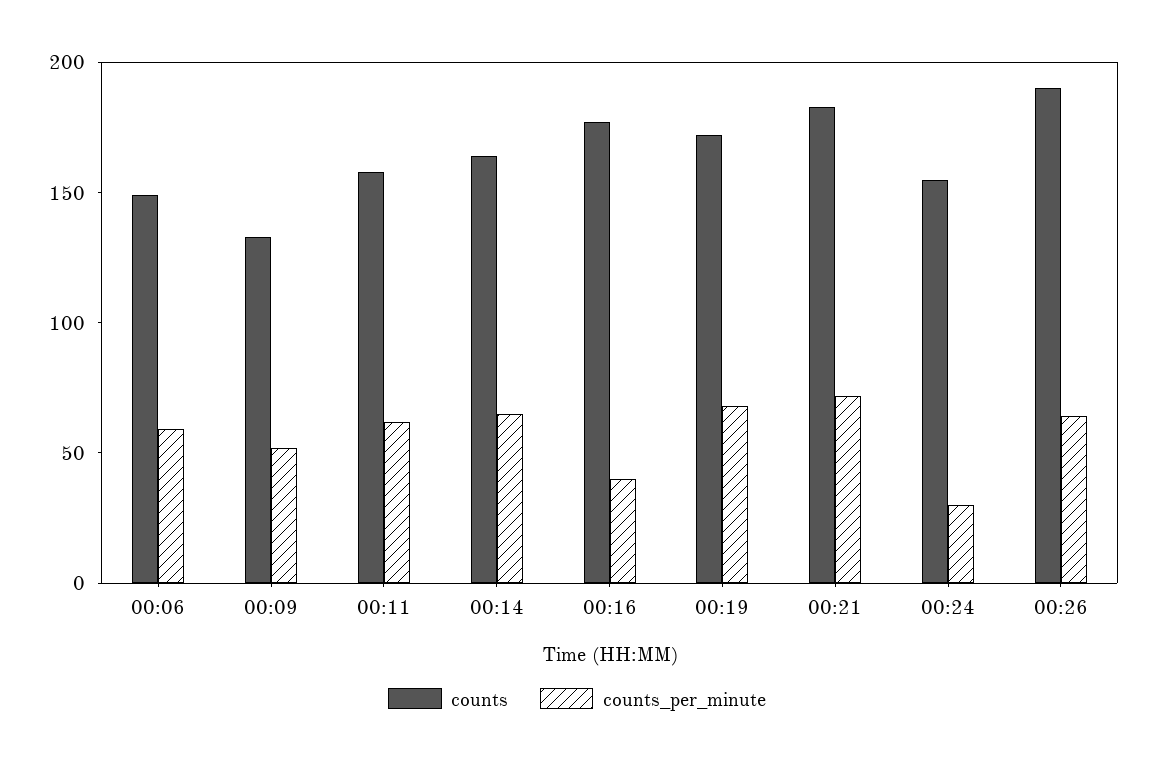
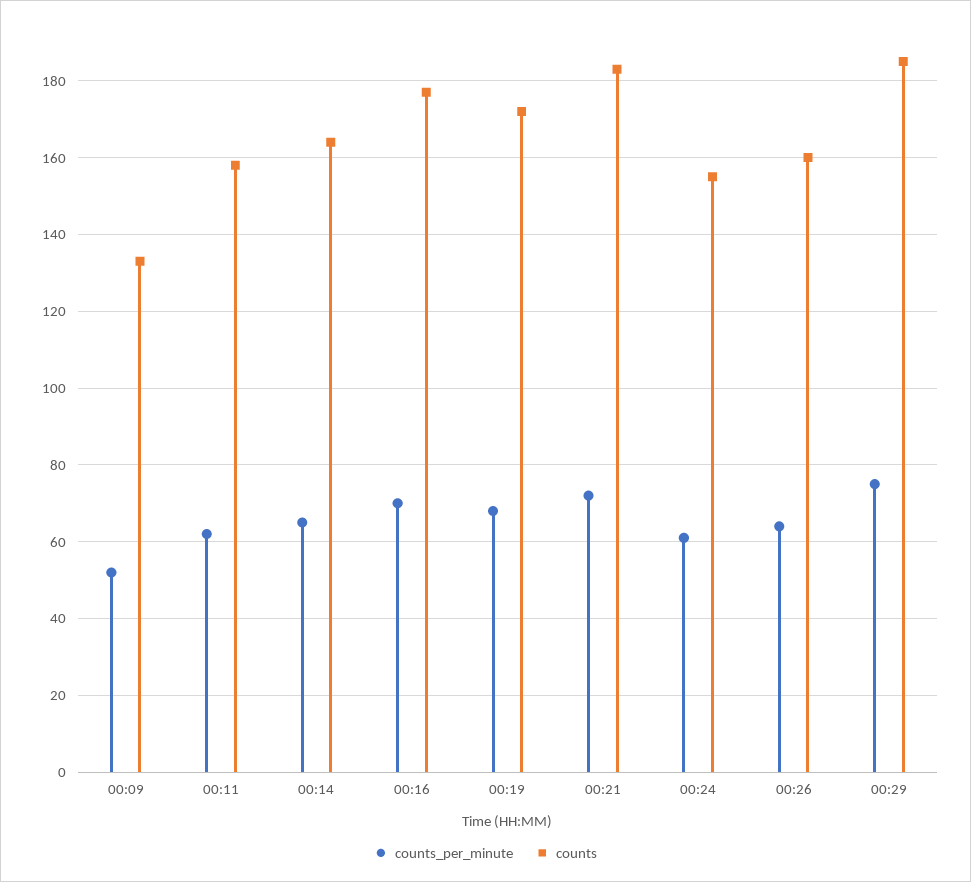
counts, 00:06: 150 -> none
counts_per_minute, 00:06: 60 -> none
counts_per_minute, 00:16: 40 -> 70
counts_per_minute, 00:24: 30 -> 60
counts, 00:26: 190 -> 160
counts_per_minute, 00:29: none -> 75
counts, 00:29: none -> 185

